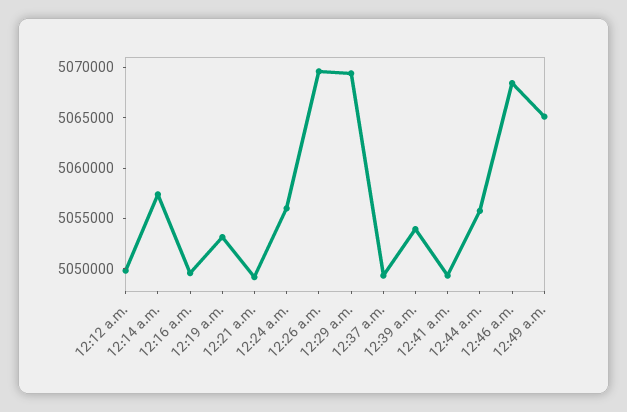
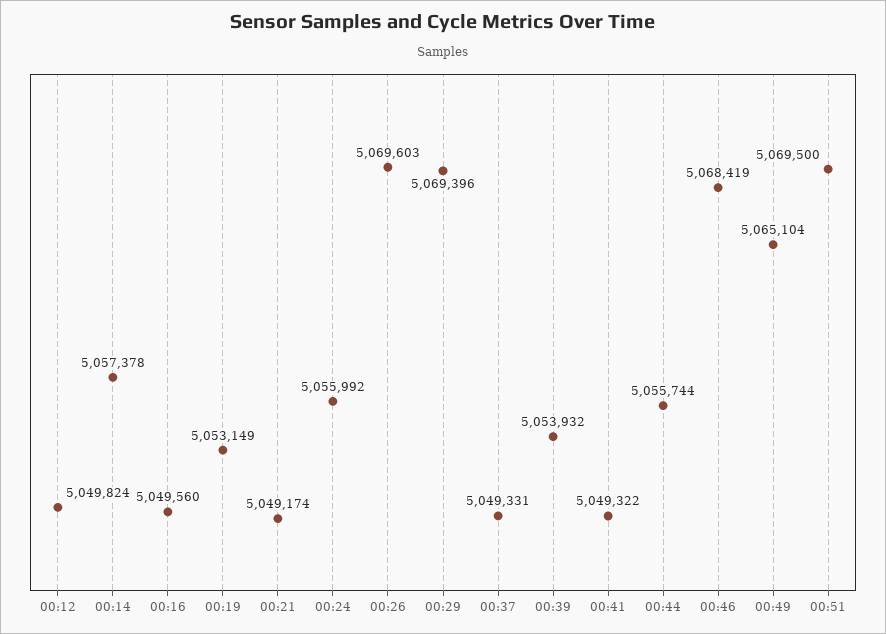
00:51: none -> 5069500

